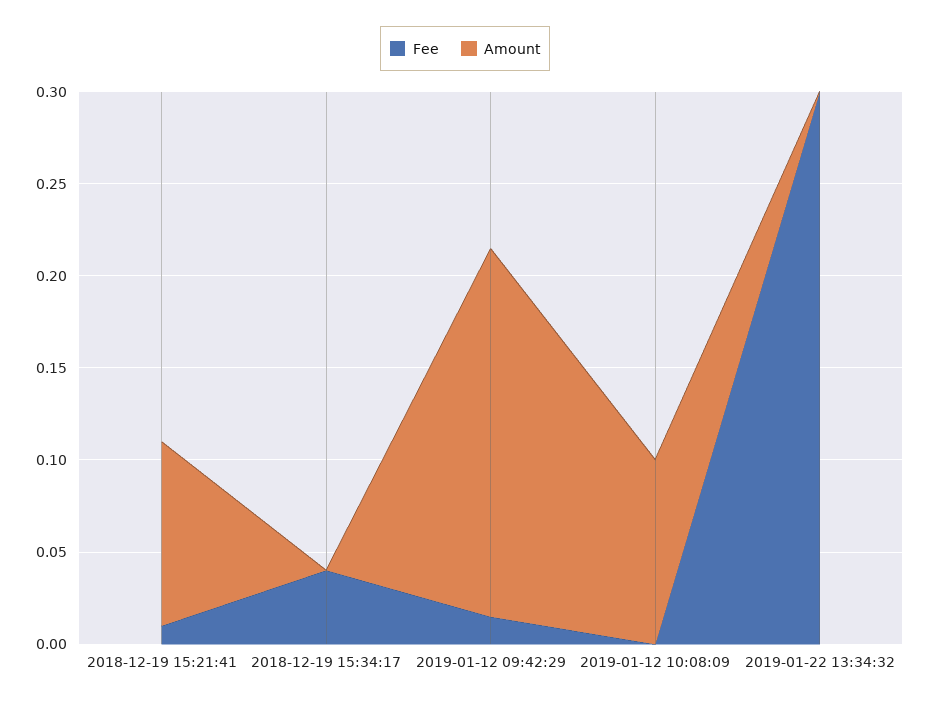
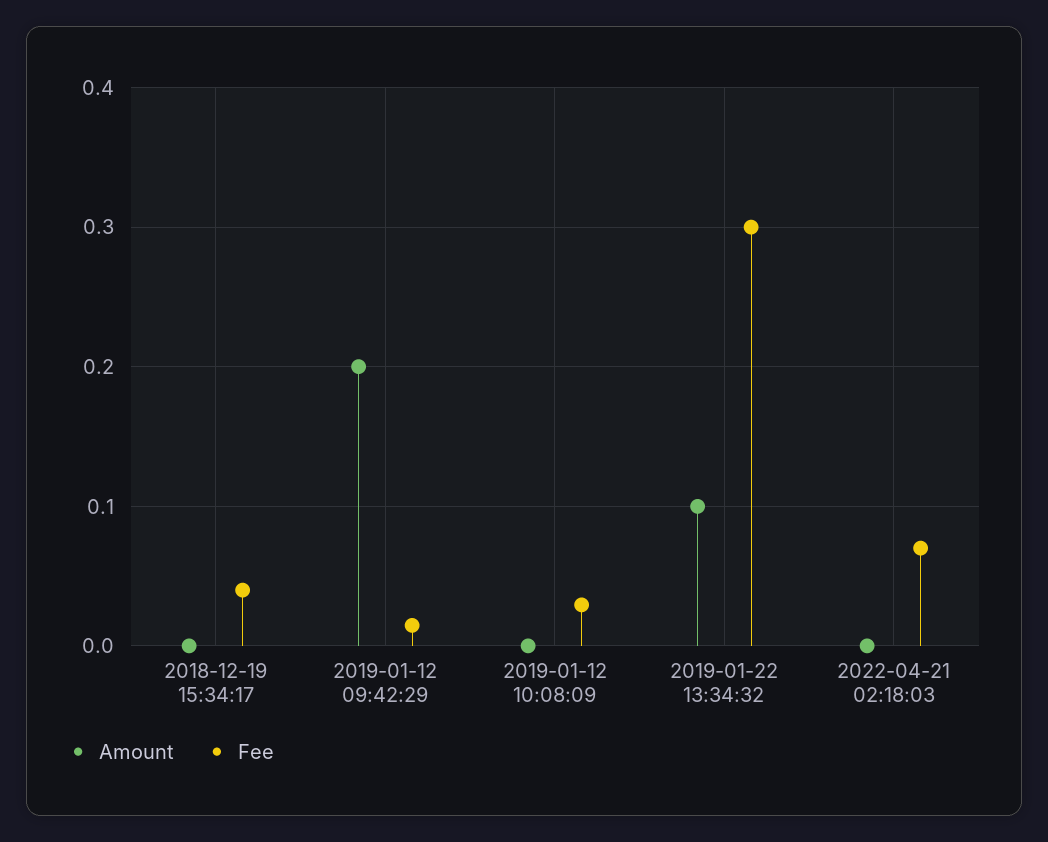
Fee, 2018-12-19 15:21:41: 0.01 -> none
Amount, 2018-12-19 15:21:41: 0.1 -> none
Fee, 2019-01-12 10:08:09: 0 -> 0.03
Amount, 2019-01-12 10:08:09: 0.1 -> 0
Amount, 2019-01-22 13:34:32: 0 -> 0.1
Amount, 2022-04-21 02:18:03: none -> 0
Fee, 2022-04-21 02:18:03: none -> 0.07

